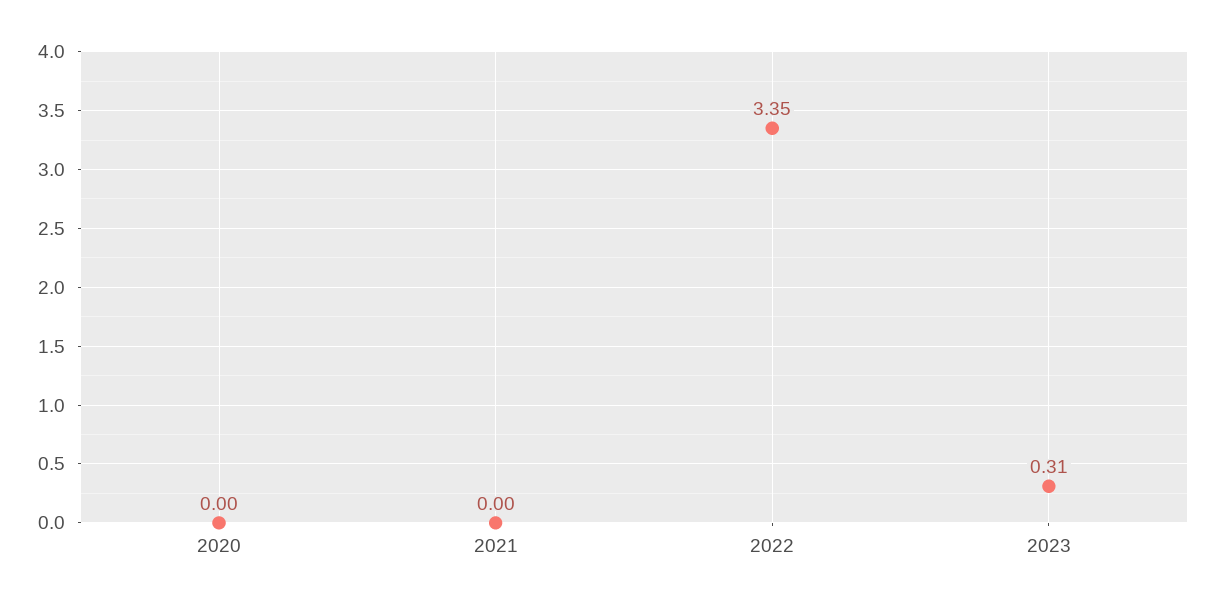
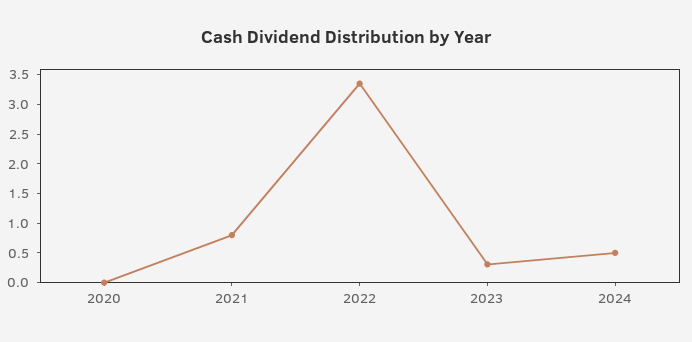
2021: 0 -> 0.75
2024: none -> 0.5

